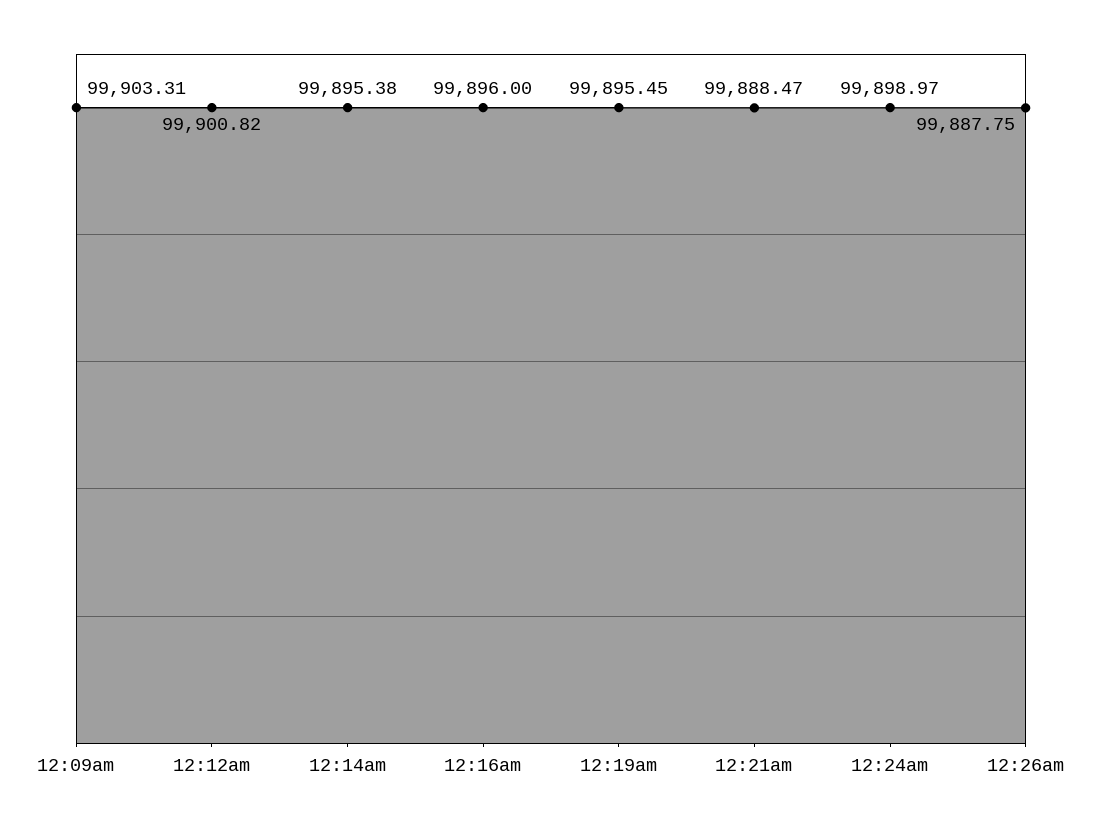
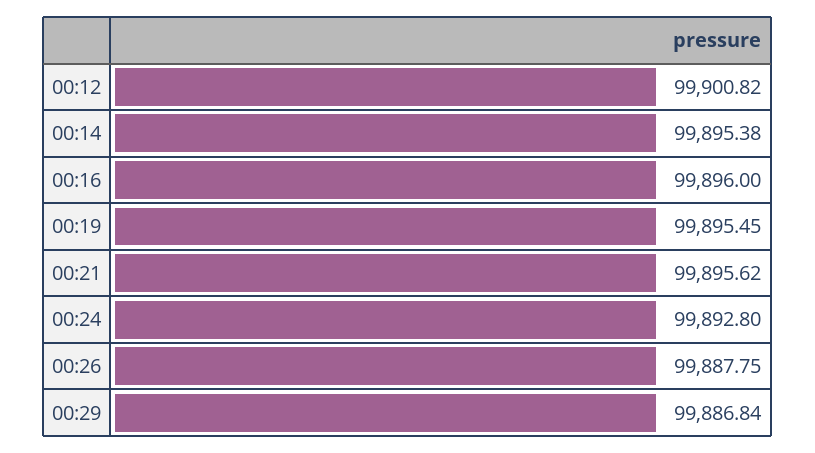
12:09am: 99903.31 -> none
12:21am: 99888.47 -> 99895.62
12:24am: 99898.97 -> 99892.8
00:29: none -> 99886.84

